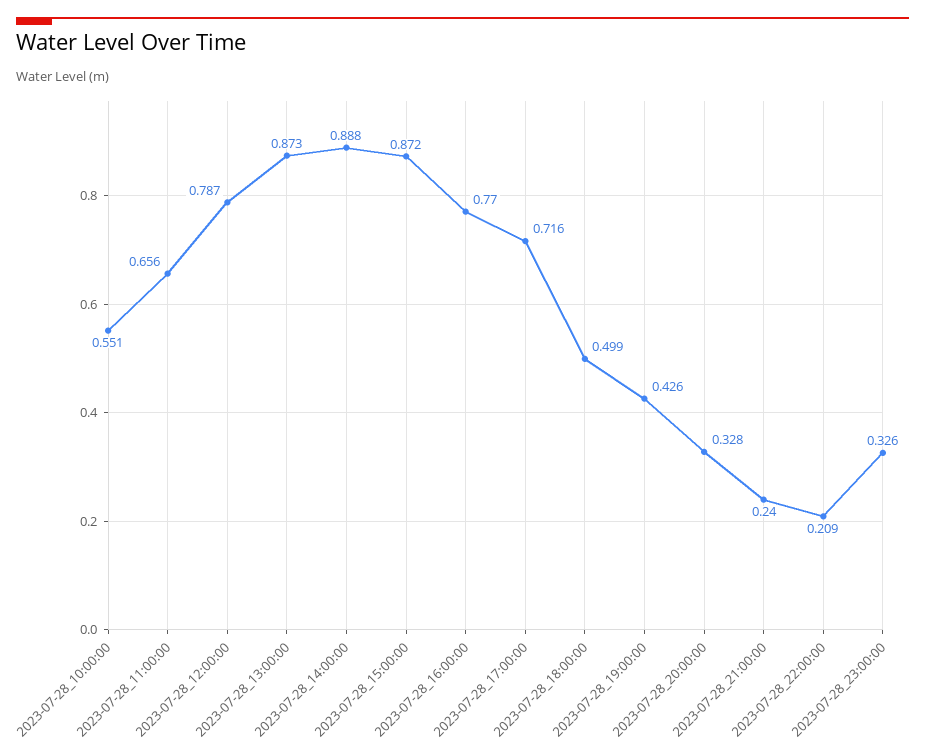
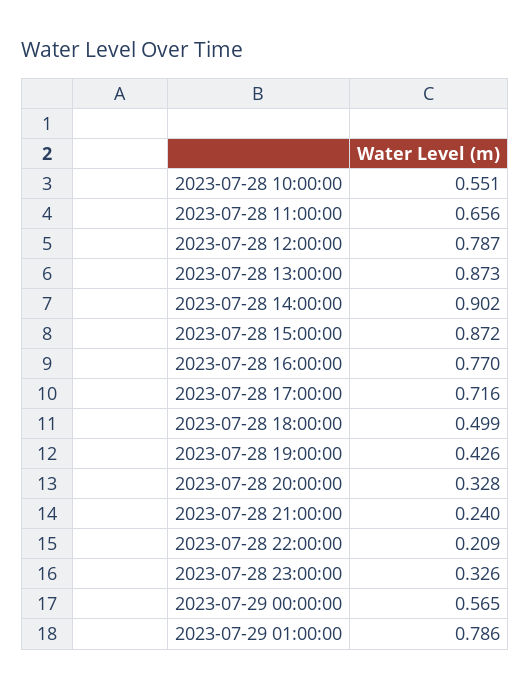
2023-07-28_14:00:00: 0.888 -> 0.902
2023-07-29 00:00:00: none -> 0.565
2023-07-29 01:00:00: none -> 0.786

